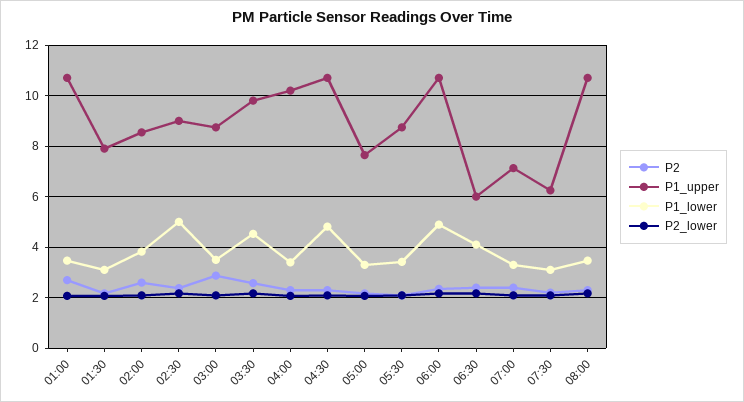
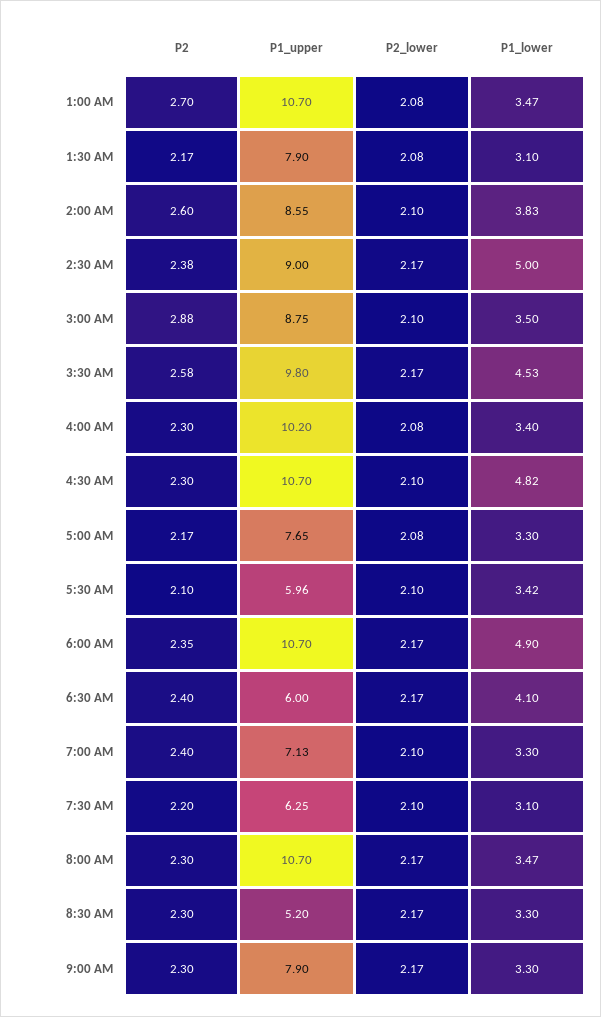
P1_upper, 05:30: 8.75 -> 5.96
P2, 8:30 AM: none -> 2.3
P1_upper, 8:30 AM: none -> 5.2
P2_lower, 8:30 AM: none -> 2.17
P1_lower, 8:30 AM: none -> 3.3
P2, 9:00 AM: none -> 2.3
P1_upper, 9:00 AM: none -> 7.9
P2_lower, 9:00 AM: none -> 2.17
P1_lower, 9:00 AM: none -> 3.3

